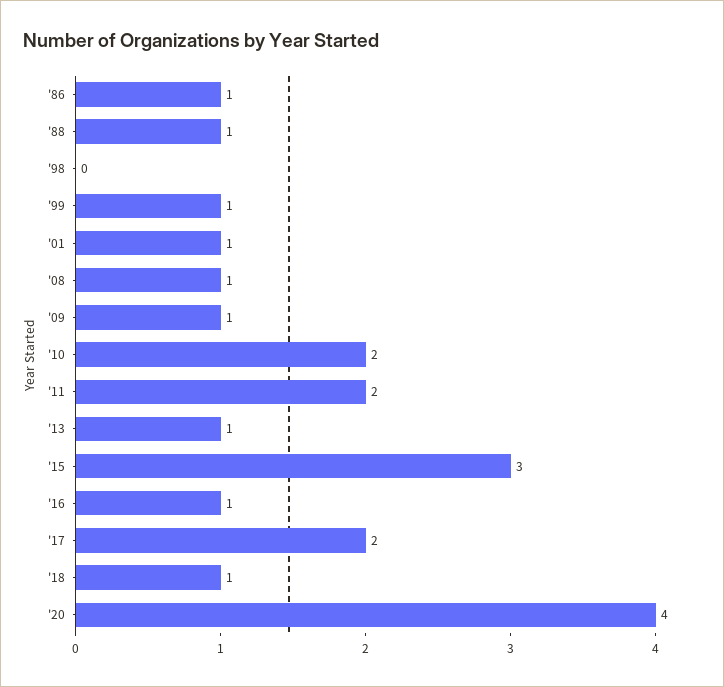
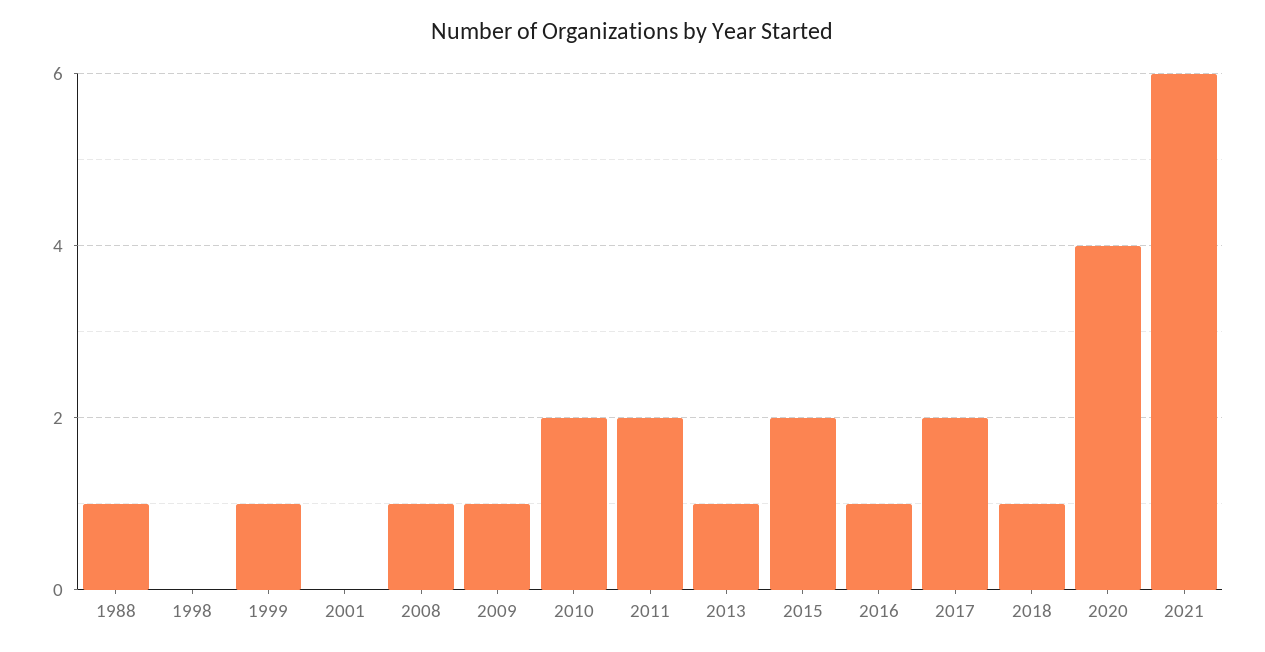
'86: 1 -> none
'01: 1 -> 0
'15: 3 -> 2
2021: none -> 6

